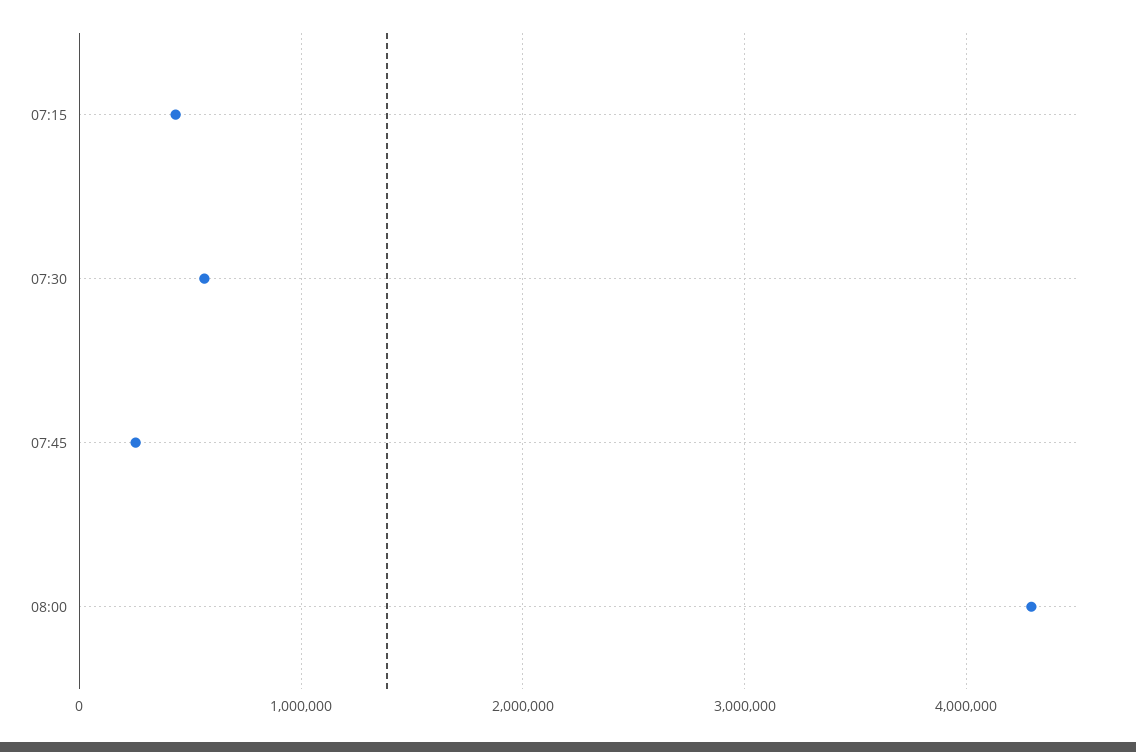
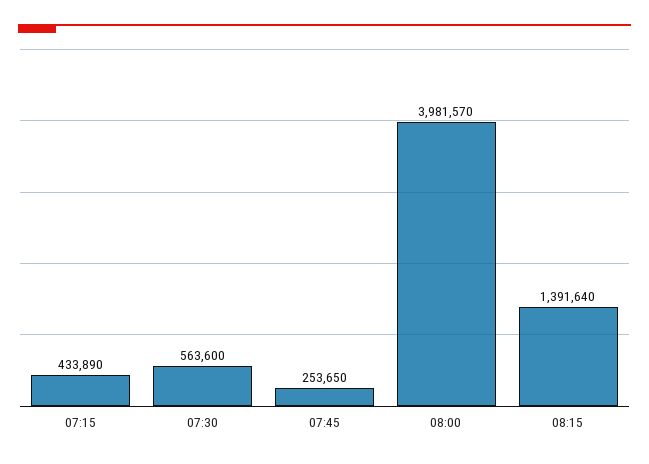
08:00: 4300000 -> 3981570
08:15: none -> 1391640

